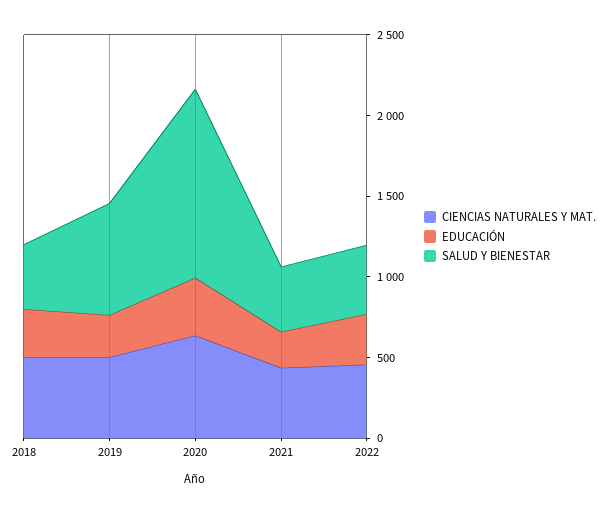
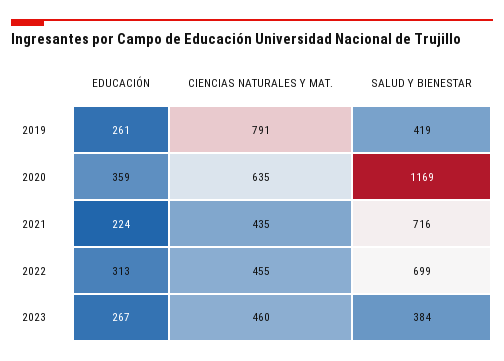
CIENCIAS NATURALES Y MAT., 2018: 500 -> none
EDUCACIÓN, 2018: 300 -> none
SALUD Y BIENESTAR, 2018: 400 -> none
CIENCIAS NATURALES Y MAT., 2019: 500 -> 791
SALUD Y BIENESTAR, 2019: 700 -> 419
SALUD Y BIENESTAR, 2021: 400 -> 716
SALUD Y BIENESTAR, 2022: 400 -> 699
EDUCACIÓN, 2023: none -> 267
CIENCIAS NATURALES Y MAT., 2023: none -> 460
SALUD Y BIENESTAR, 2023: none -> 384

